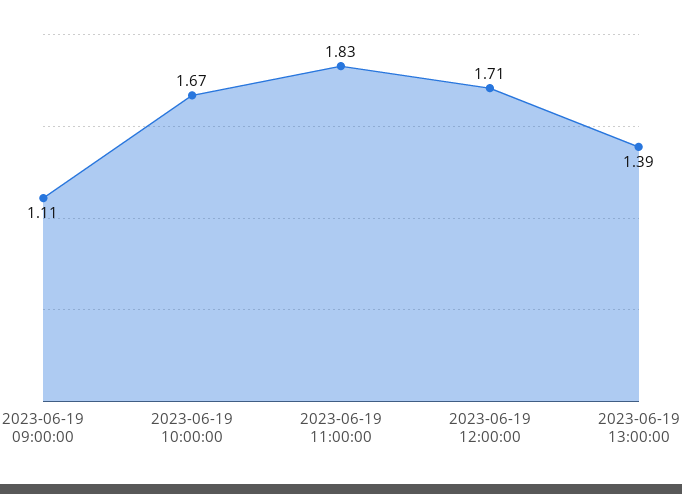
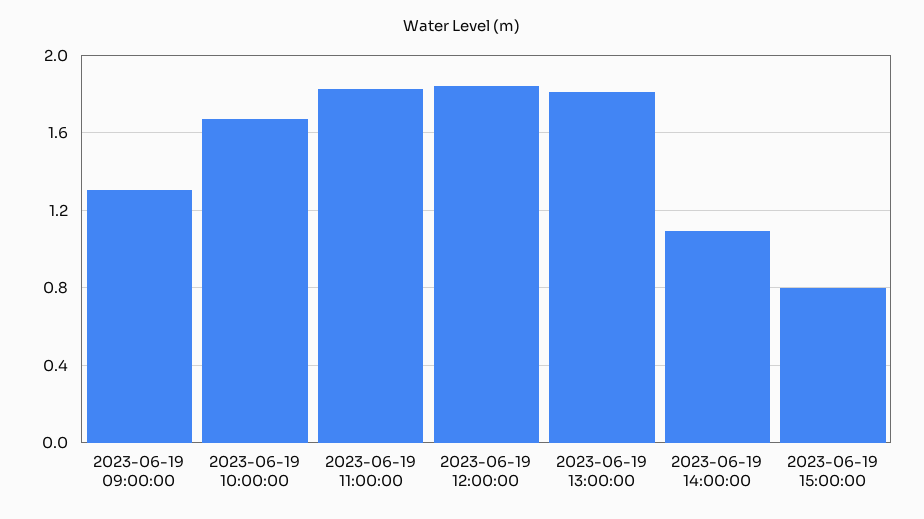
2023-06-19 09:00:00: 1.11 -> 1.3
2023-06-19 12:00:00: 1.71 -> 1.85
2023-06-19 13:00:00: 1.39 -> 1.8
2023-06-19 14:00:00: none -> 1.1
2023-06-19 15:00:00: none -> 0.8

